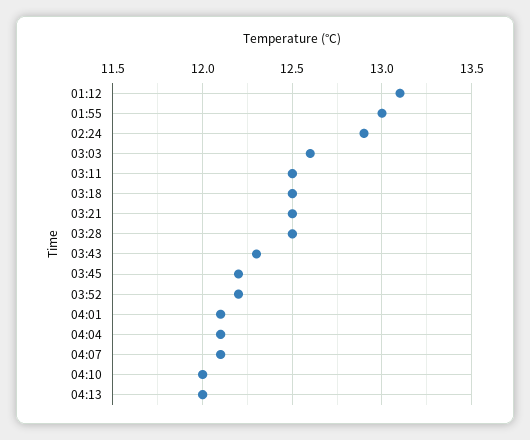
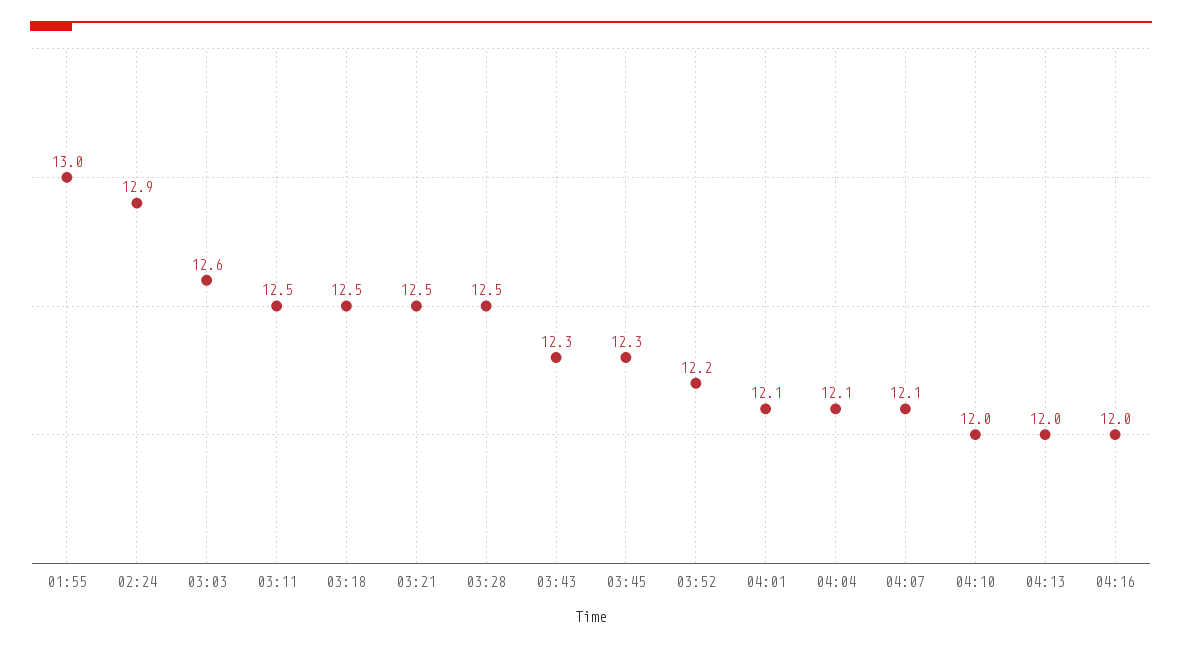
01:12: 13.1 -> none
03:45: 12.2 -> 12.3
04:16: none -> 12

